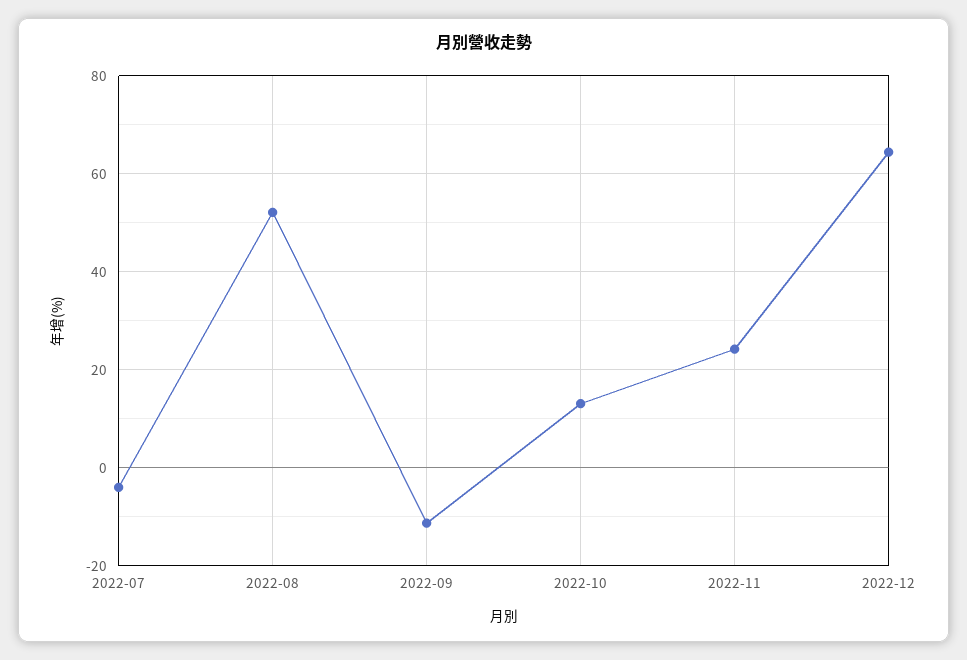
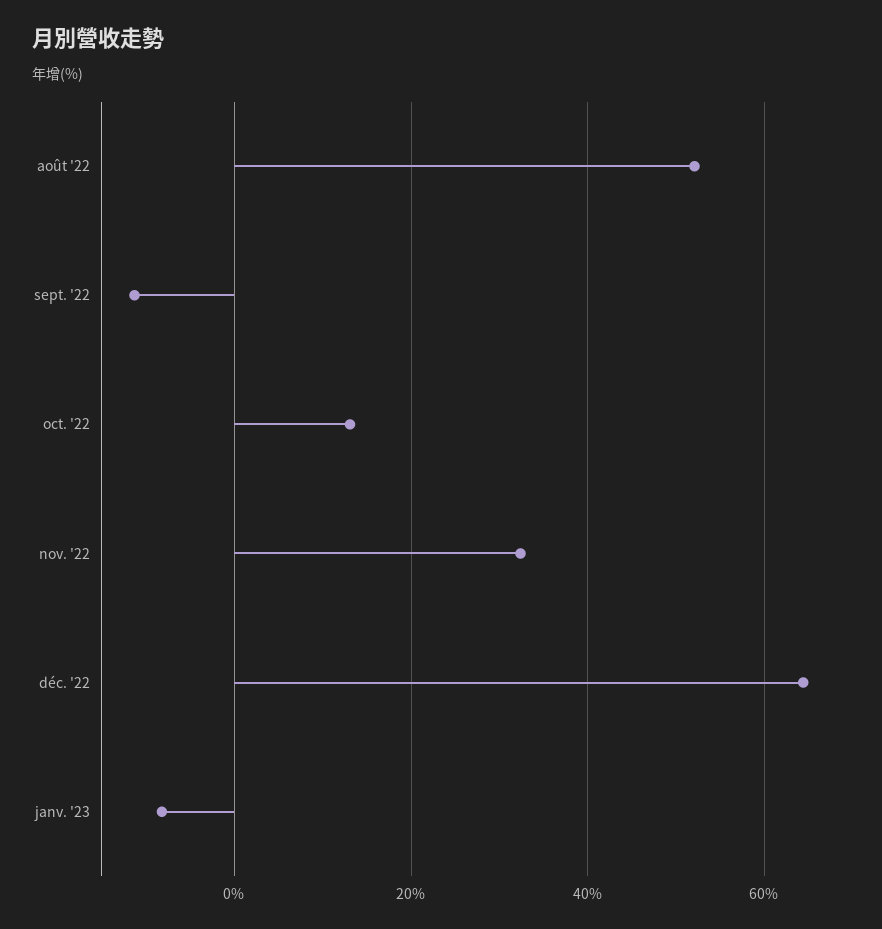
2022-07: -4 -> none
2022-11: 24 -> 32
janv. '23: none -> -8

